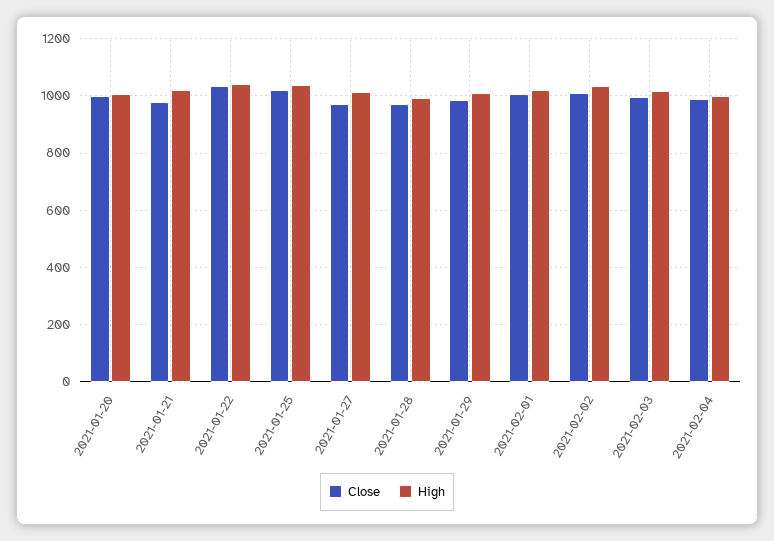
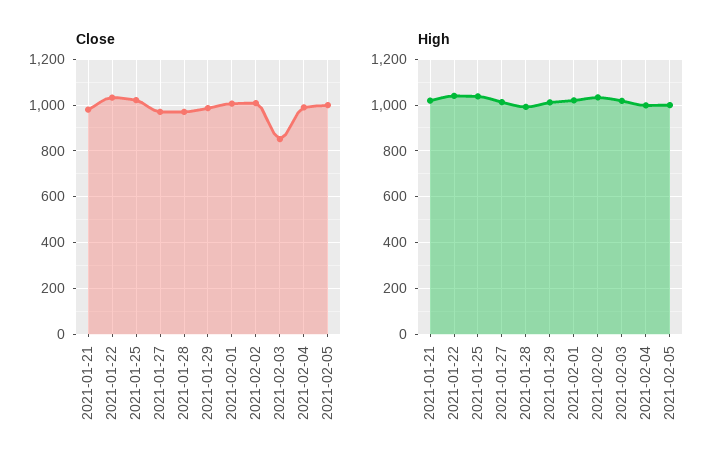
Close, 2021-01-20: 1000 -> none
High, 2021-01-20: 1000 -> none
Close, 2021-02-03: 1000 -> 850
Close, 2021-02-05: none -> 1000
High, 2021-02-05: none -> 1000

